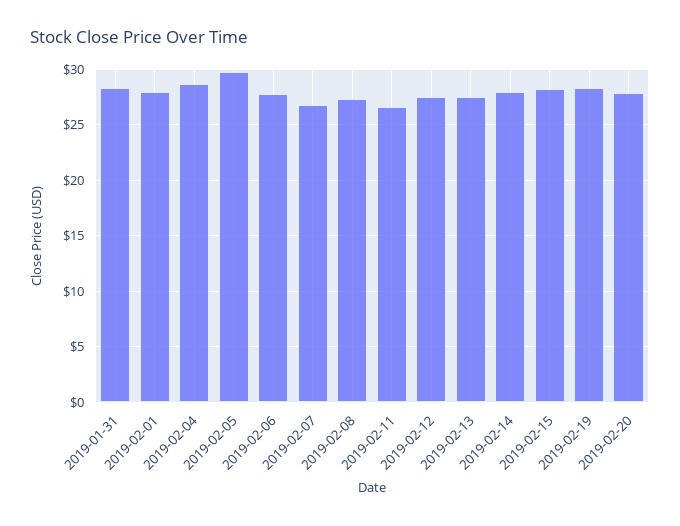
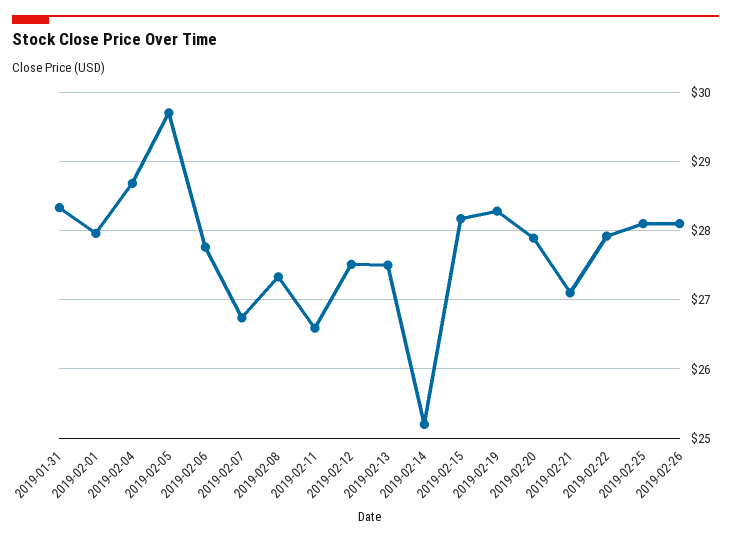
2019-02-14: 28 -> 25.2
2019-02-21: none -> 27.1
2019-02-22: none -> 27.9
2019-02-25: none -> 28.1
2019-02-26: none -> 28.1

